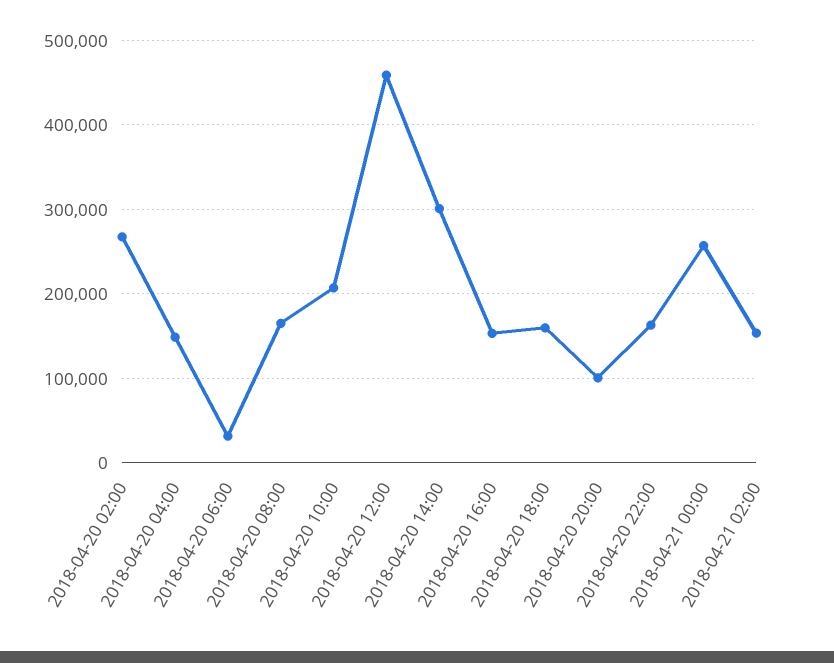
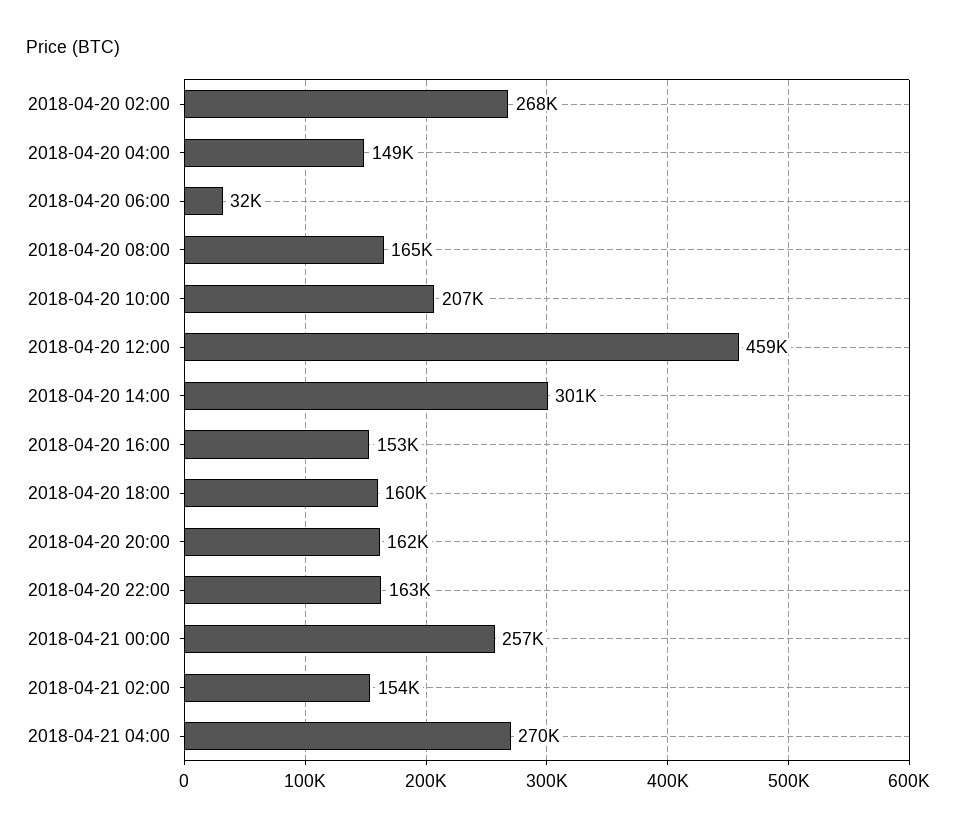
2018-04-20 20:00: 100000 -> 162000
2018-04-21 04:00: none -> 270000

